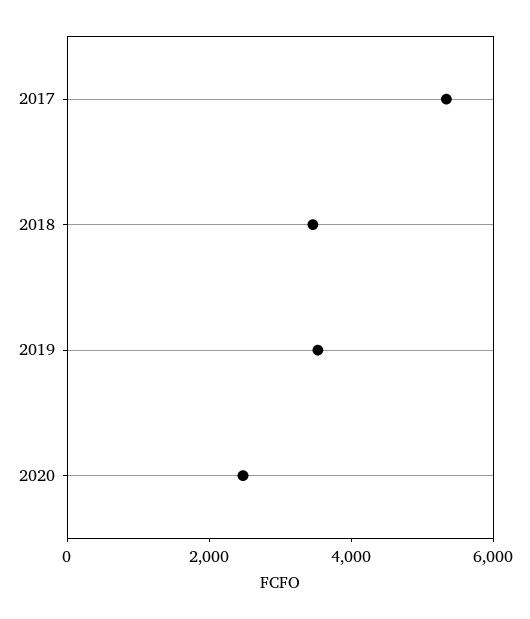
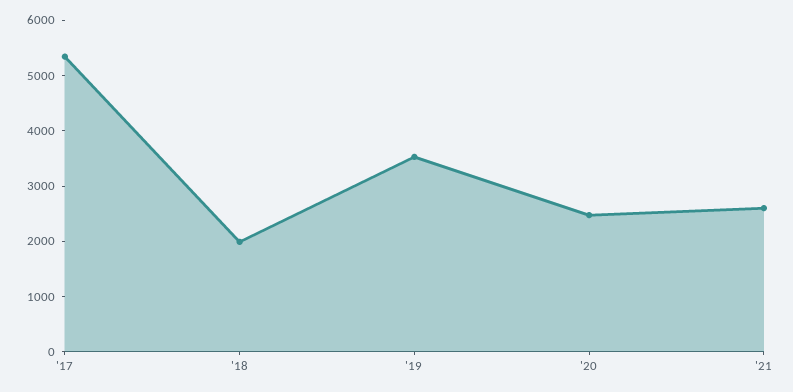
2018: 3500 -> 2000
'21: none -> 2600

